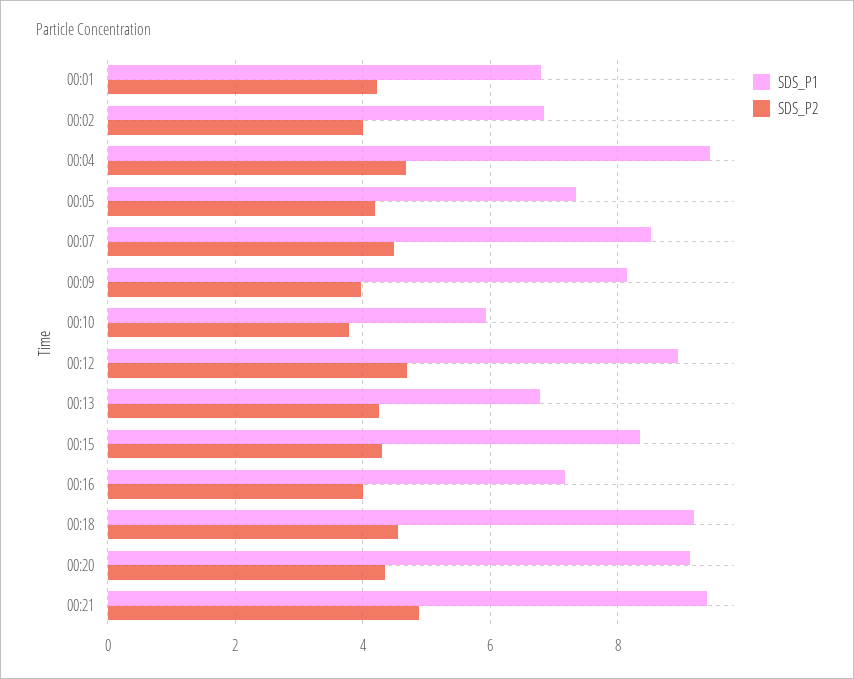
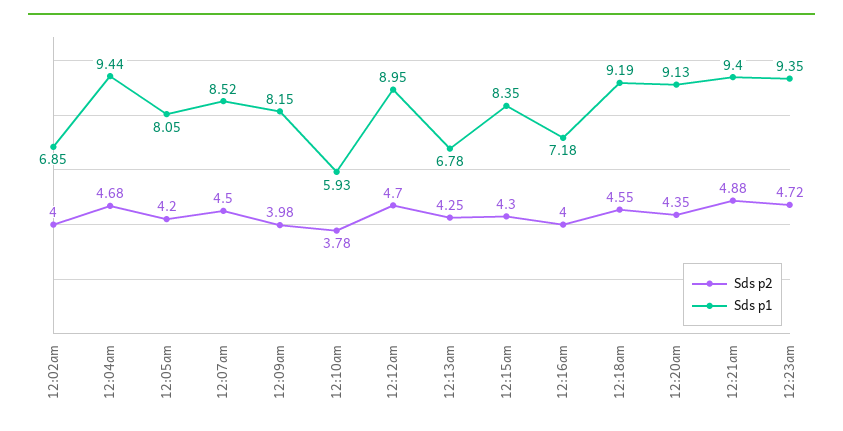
SDS_P1, 00:01: 6.8 -> none
SDS_P2, 00:01: 4.2 -> none
SDS_P1, 00:05: 7.4 -> 8.05
SDS_P2, 12:23am: none -> 4.72
SDS_P1, 12:23am: none -> 9.35

